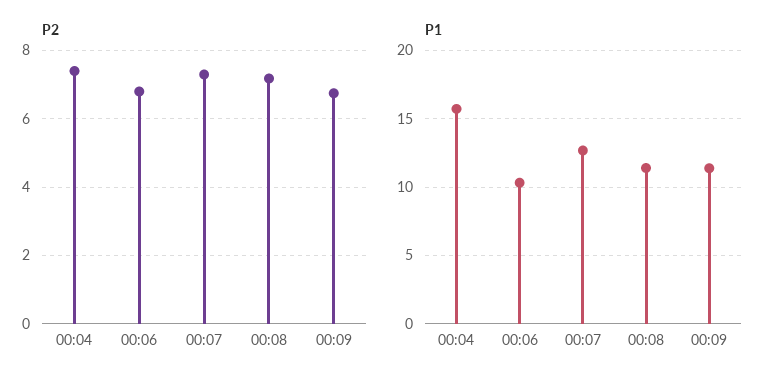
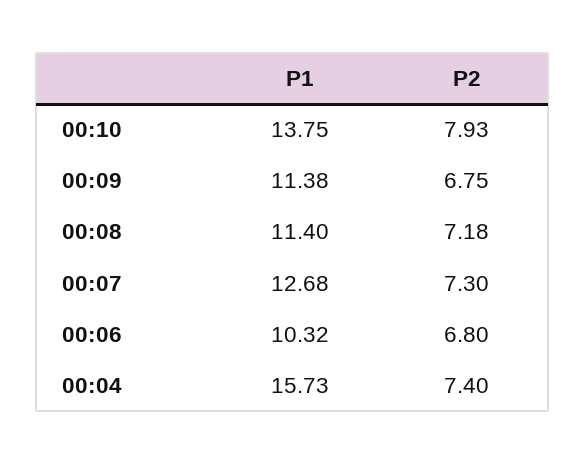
P1, 00:10: none -> 13.75
P2, 00:10: none -> 7.93

